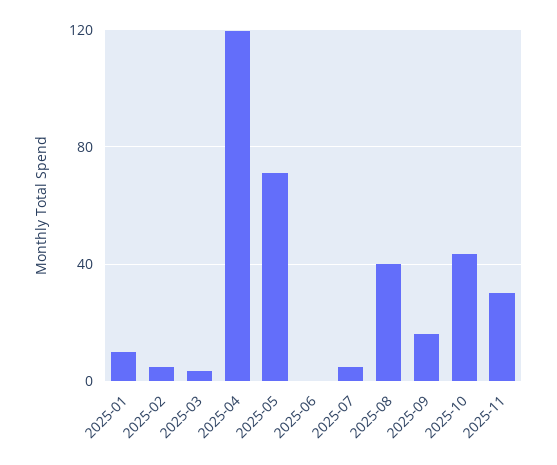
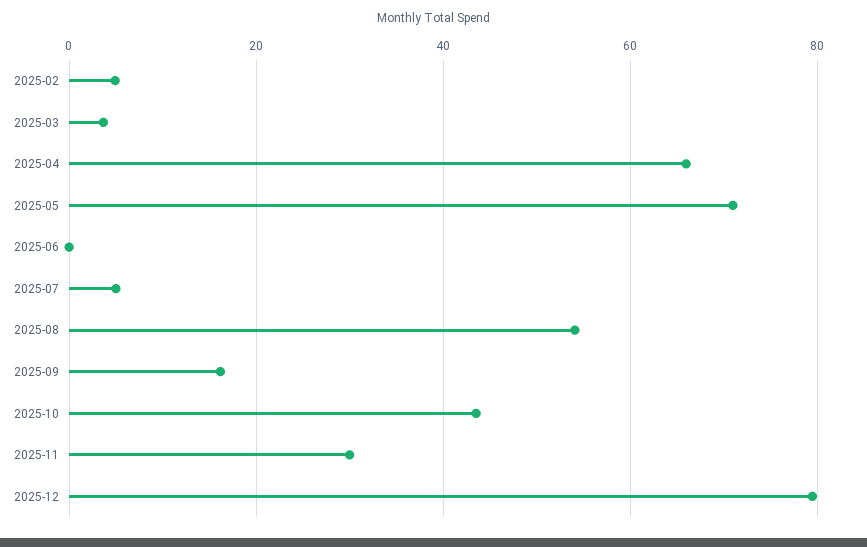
2025-01: 10 -> none
2025-04: 120 -> 66
2025-08: 40 -> 54
2025-12: none -> 80

